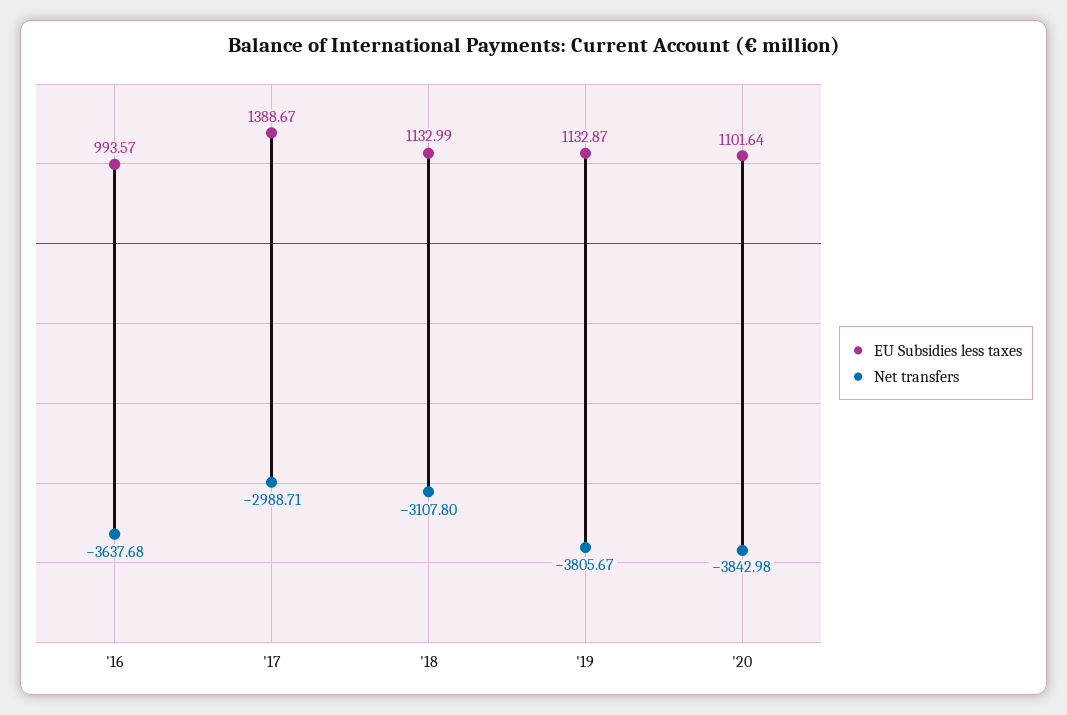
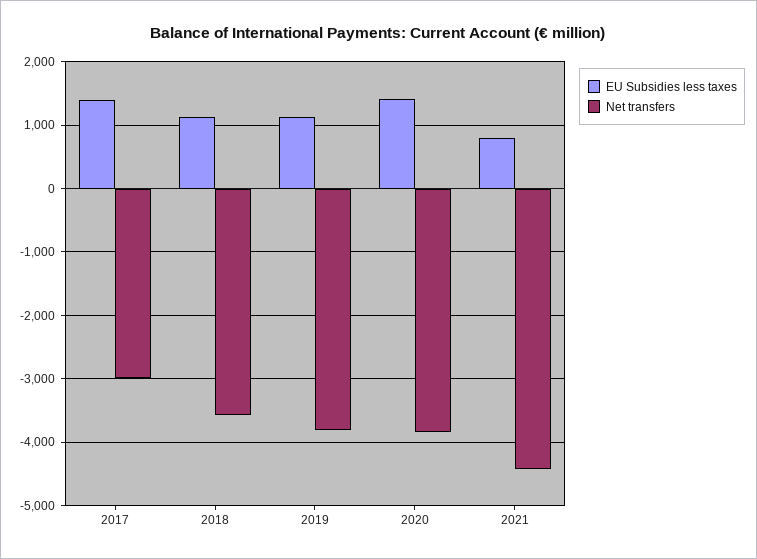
EU Subsidies less taxes, '16: 993.57 -> none
Net transfers, '16: -3637.68 -> none
Net transfers, '18: -3107.8 -> -3600
EU Subsidies less taxes, '20: 1101.64 -> 1400
EU Subsidies less taxes, 2021: none -> 800
Net transfers, 2021: none -> -4400

